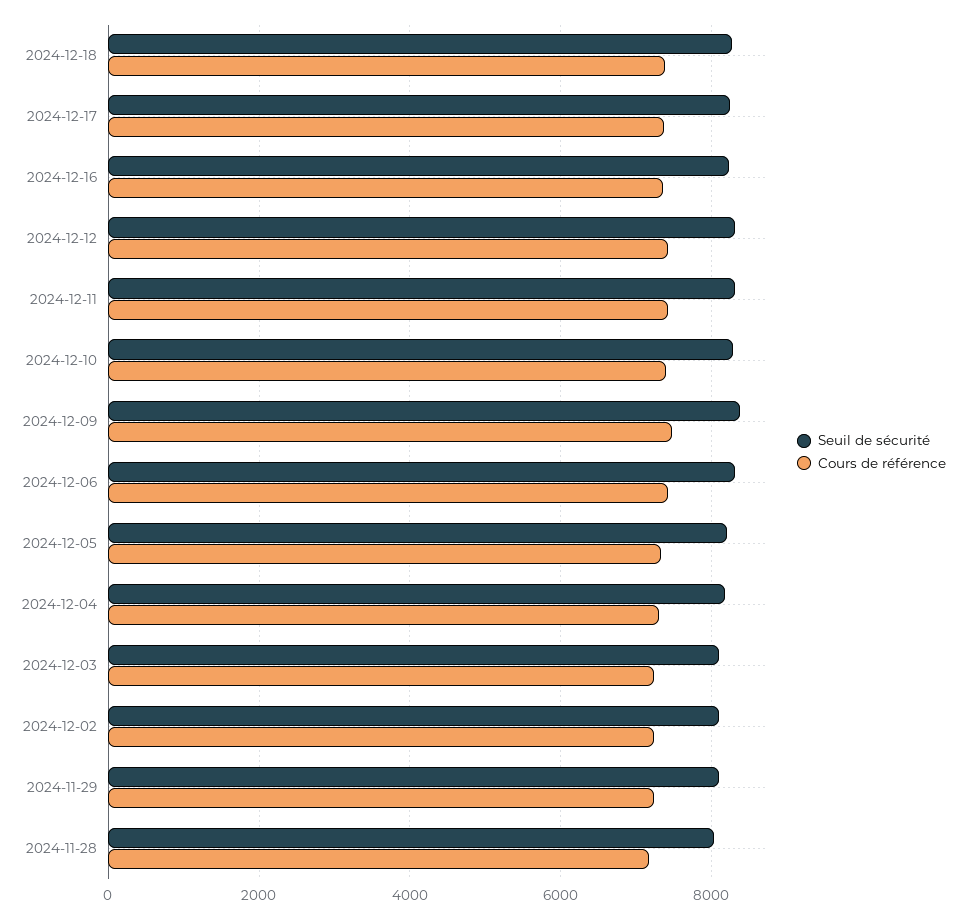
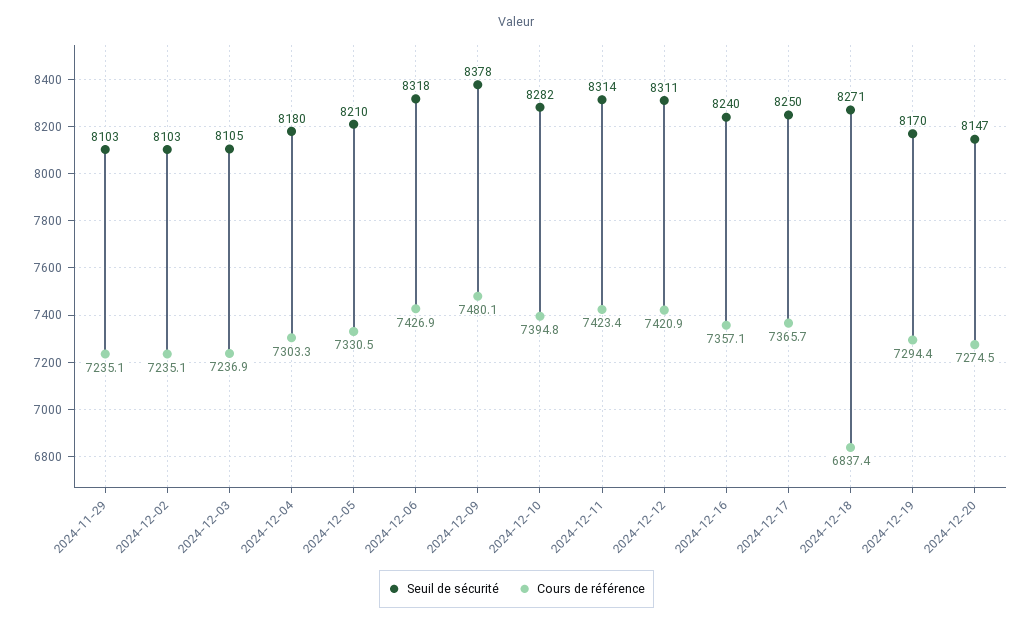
Cours de référence, 2024-12-18: 7400 -> 6837.4
Seuil de sécurité, 2024-11-28: 8000 -> none
Cours de référence, 2024-11-28: 7200 -> none
Seuil de sécurité, 2024-12-19: none -> 8170
Cours de référence, 2024-12-19: none -> 7294.4
Seuil de sécurité, 2024-12-20: none -> 8147
Cours de référence, 2024-12-20: none -> 7274.5

